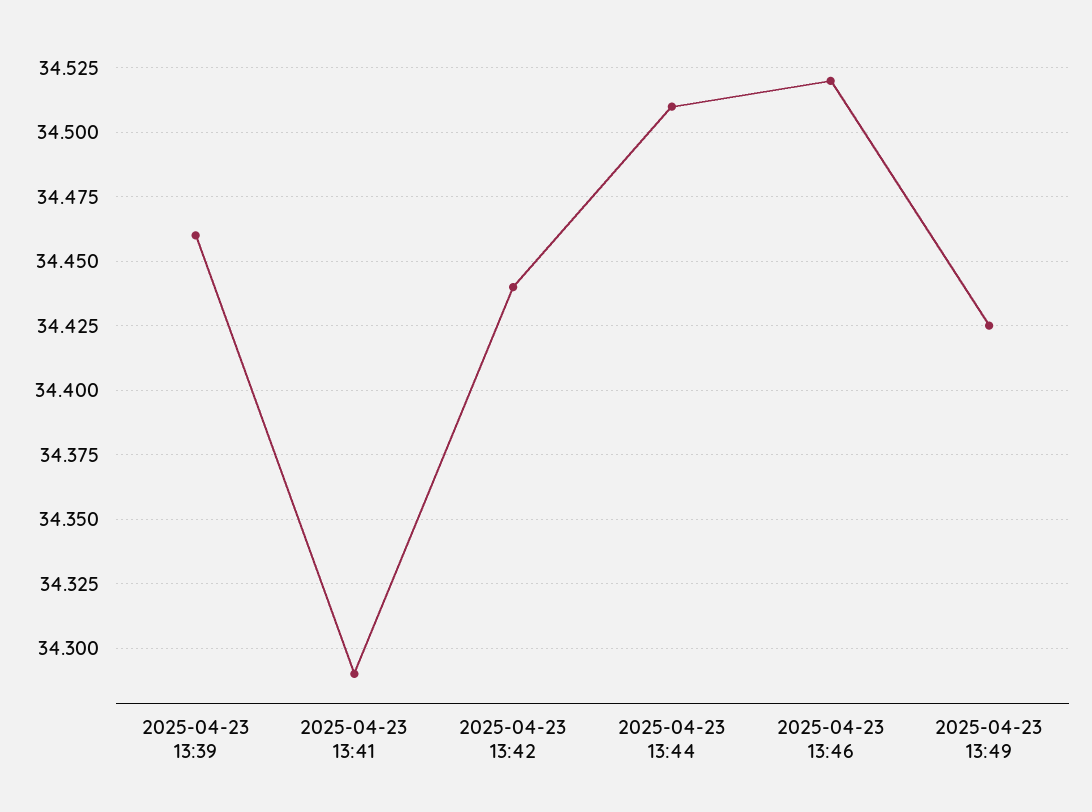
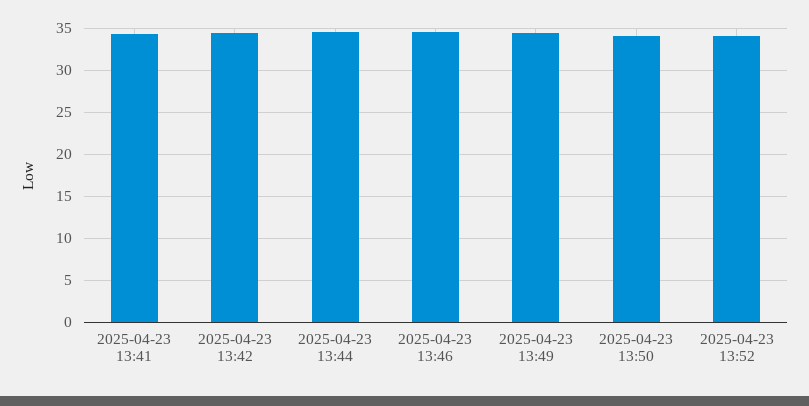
2025-04-23 13:39: 34.46 -> none
2025-04-23 13:50: none -> 34
2025-04-23 13:52: none -> 34

